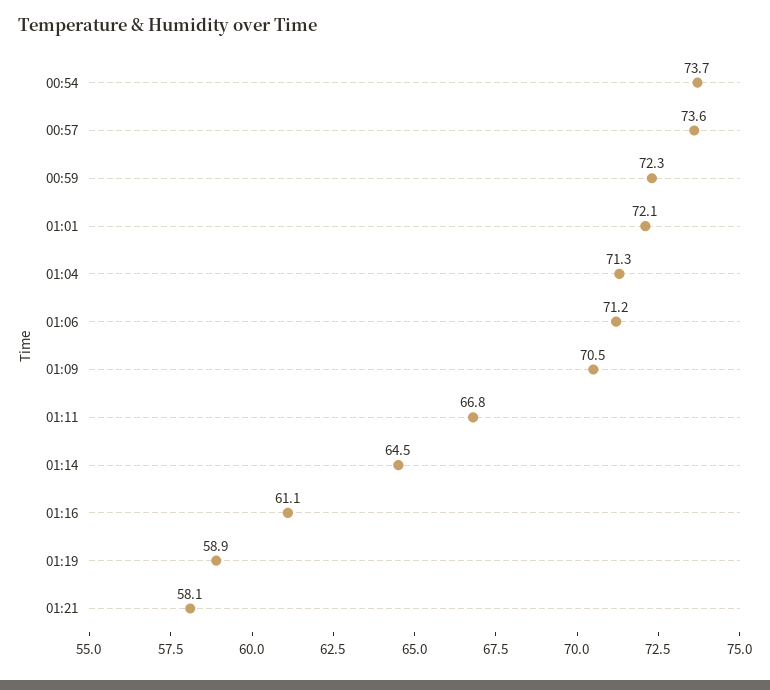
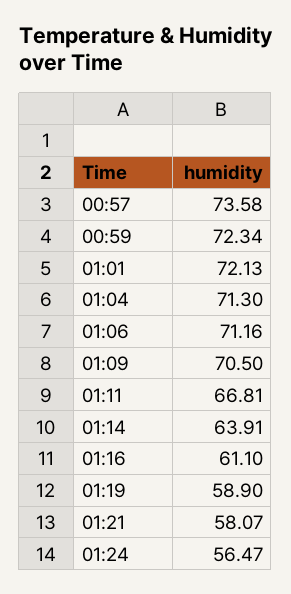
00:54: 73.7 -> none
01:14: 64.5 -> 63.91
01:24: none -> 56.47

